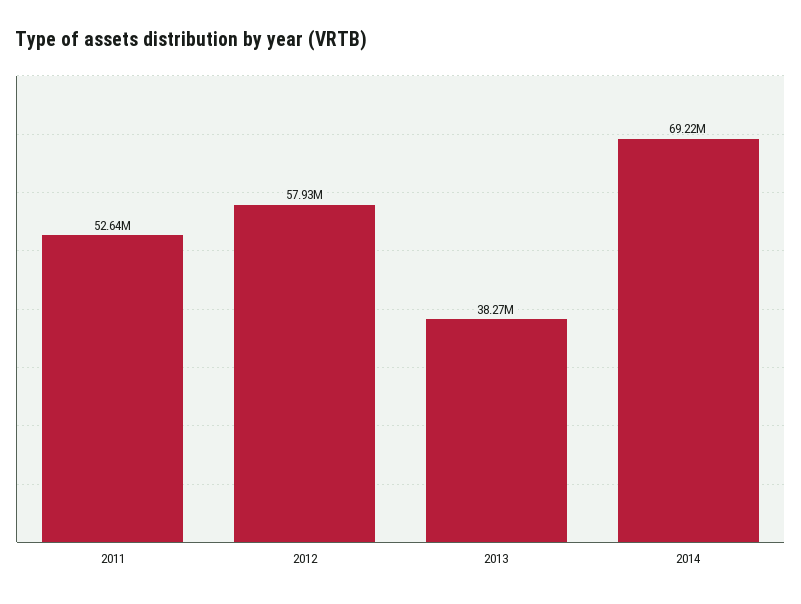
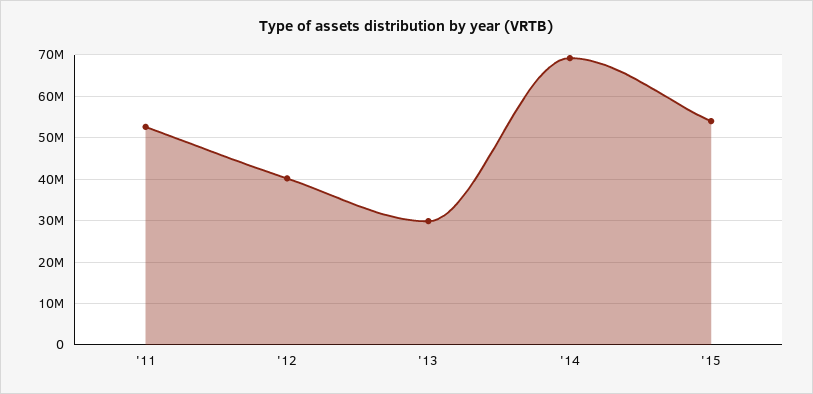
2012: 57930000 -> 40000000
2013: 38270000 -> 30000000
'15: none -> 54000000

